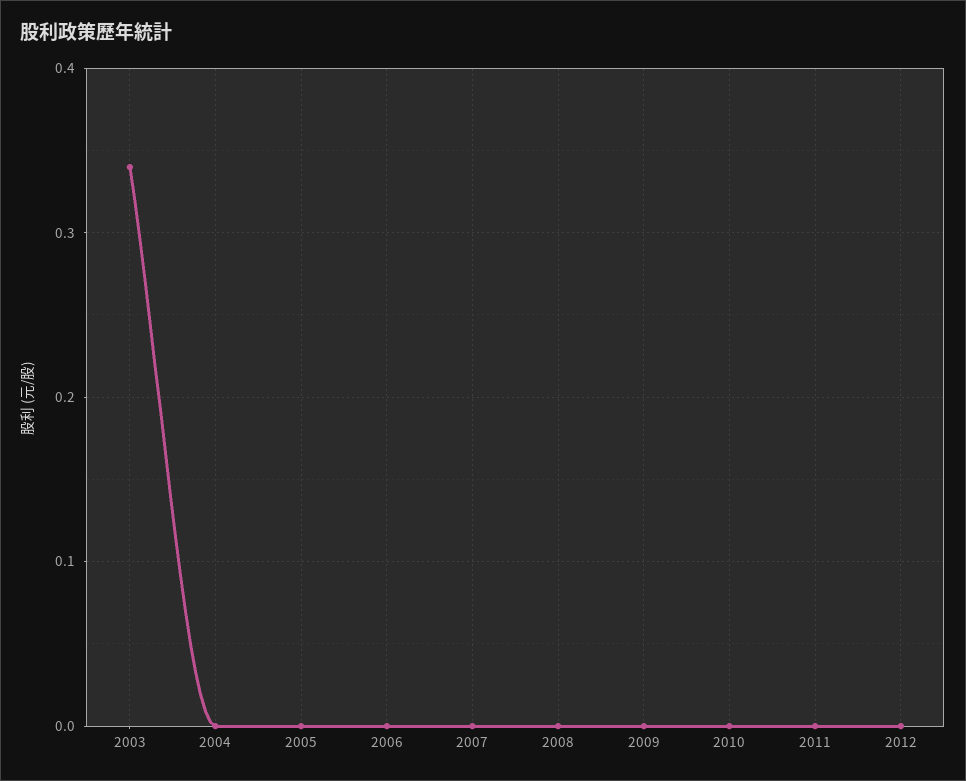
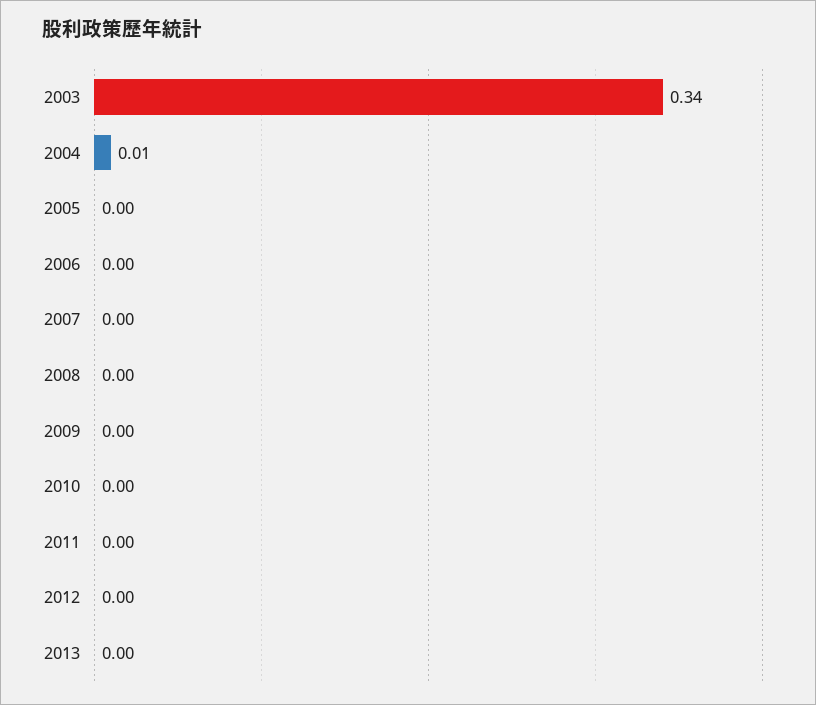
2004: 0 -> 0.01
2013: none -> 0

